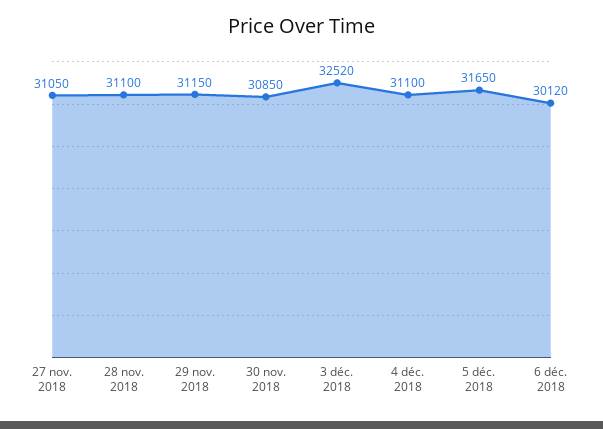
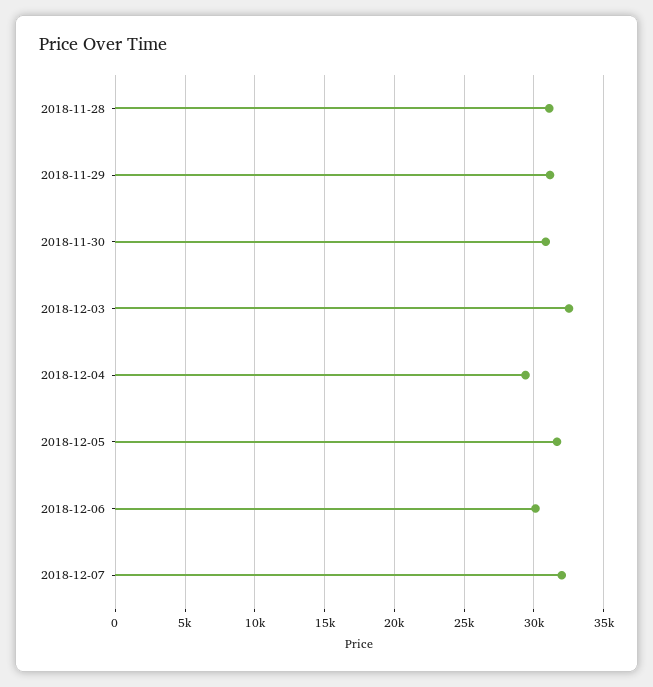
27 nov. 2018: 31050 -> none
4 déc. 2018: 31100 -> 29500
2018-12-07: none -> 32000

